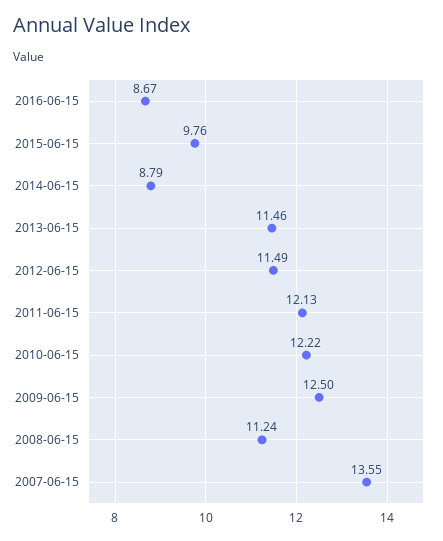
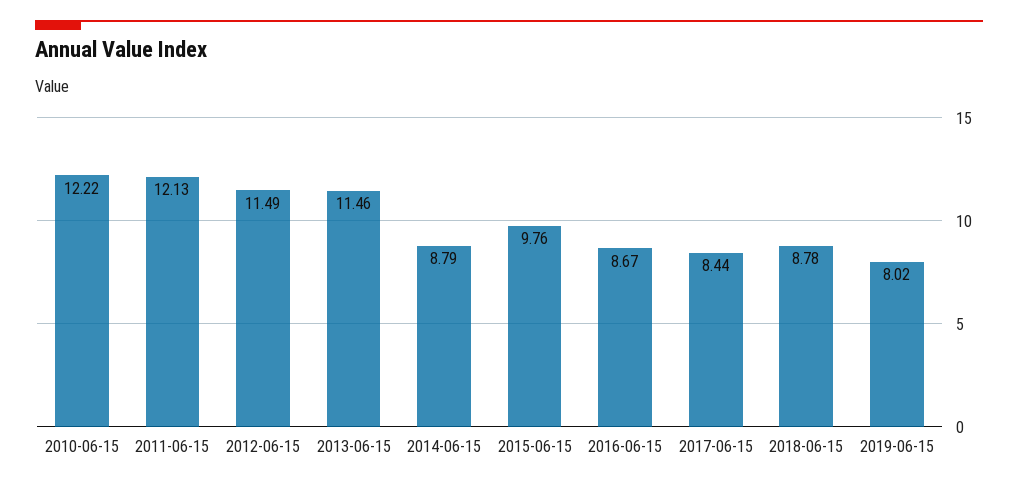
2009-06-15: 12.5 -> none
2008-06-15: 11.24 -> none
2007-06-15: 13.55 -> none
2017-06-15: none -> 8.44
2018-06-15: none -> 8.78
2019-06-15: none -> 8.02

